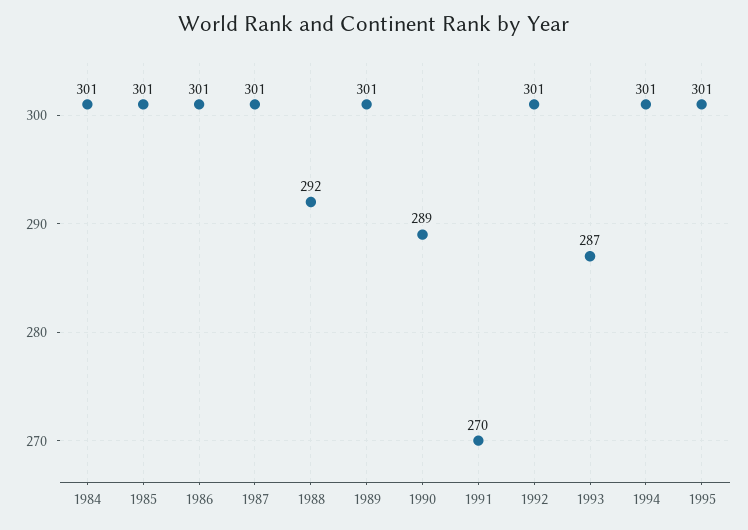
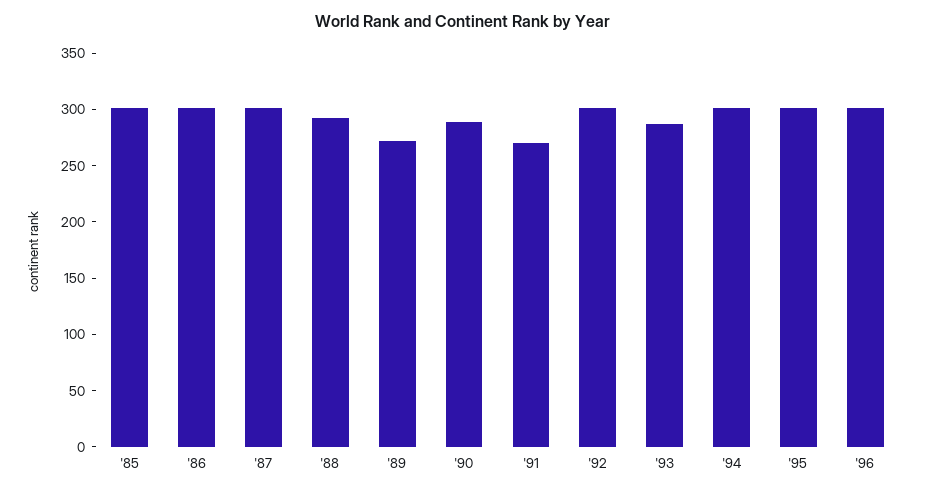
1984: 301 -> none
1989: 301 -> 270
'96: none -> 300

